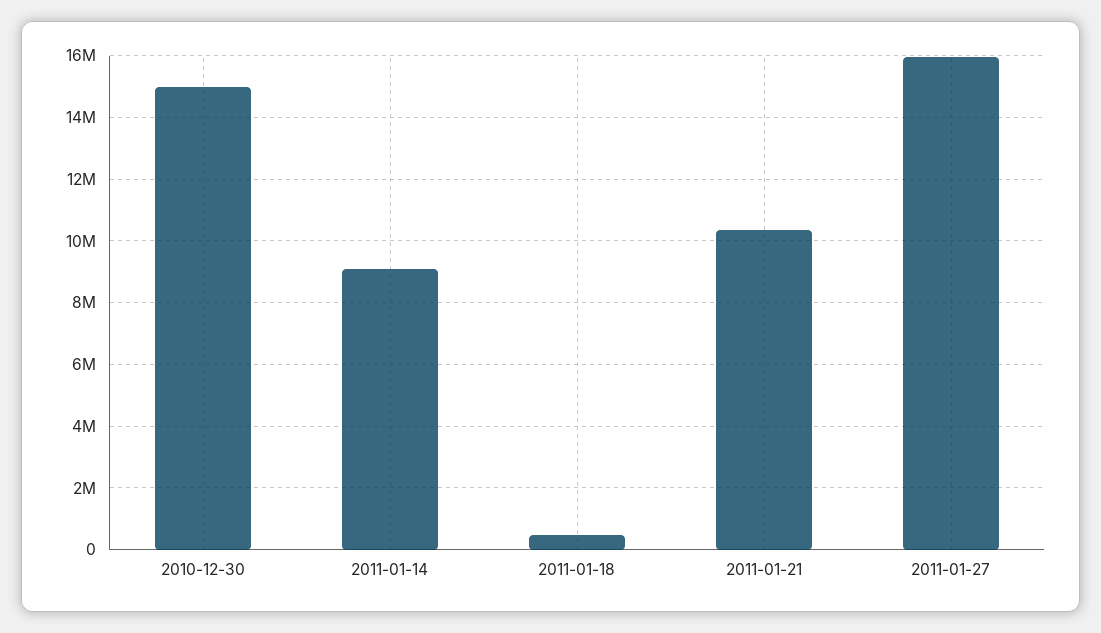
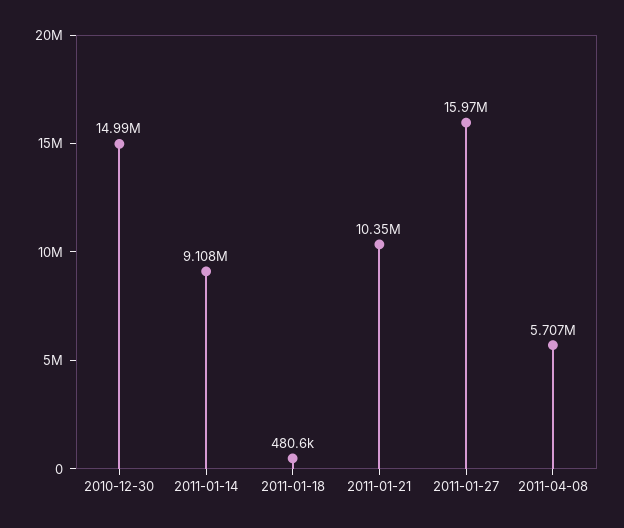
2011-04-08: none -> 5707000

